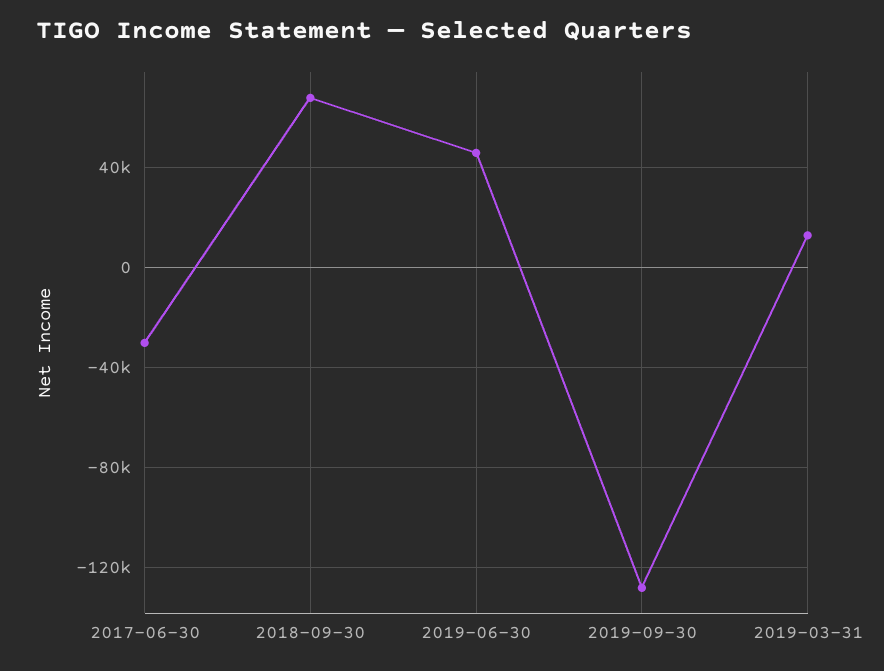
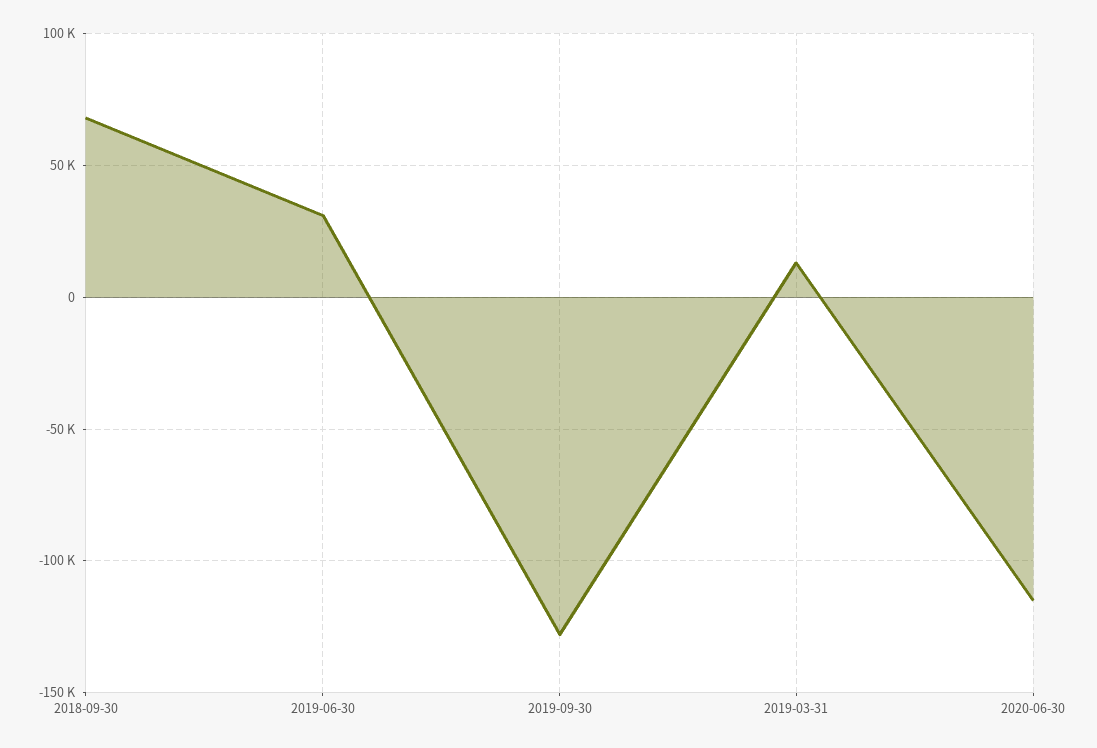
2017-06-30: -30000 -> none
2019-06-30: 45000 -> 30000
2020-06-30: none -> -115000

